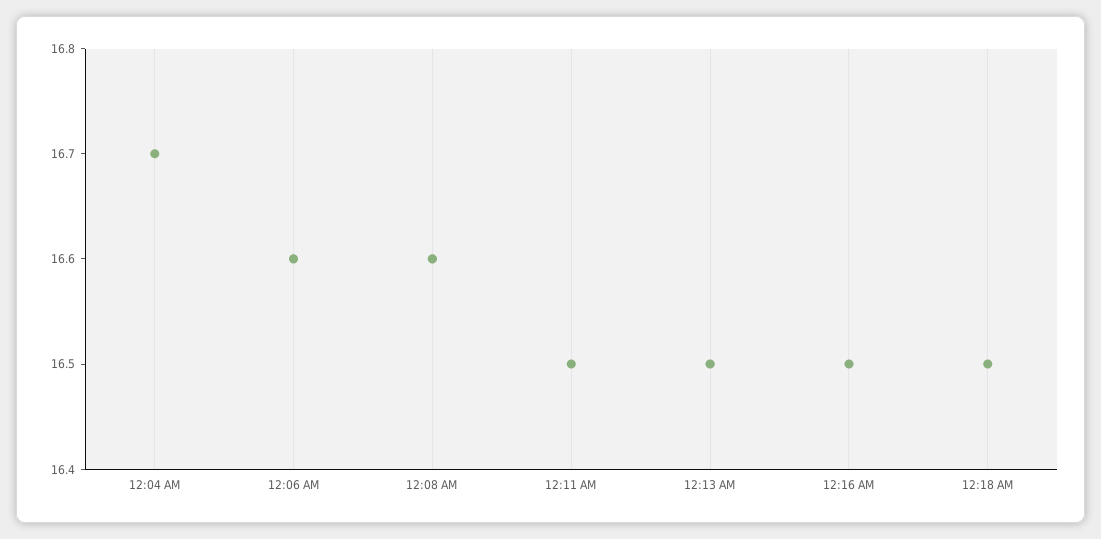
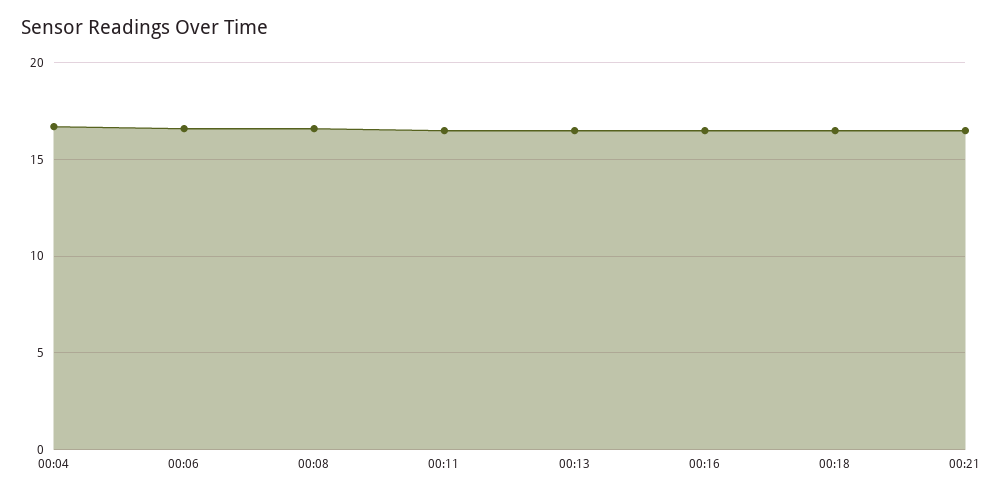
00:21: none -> 16.5

